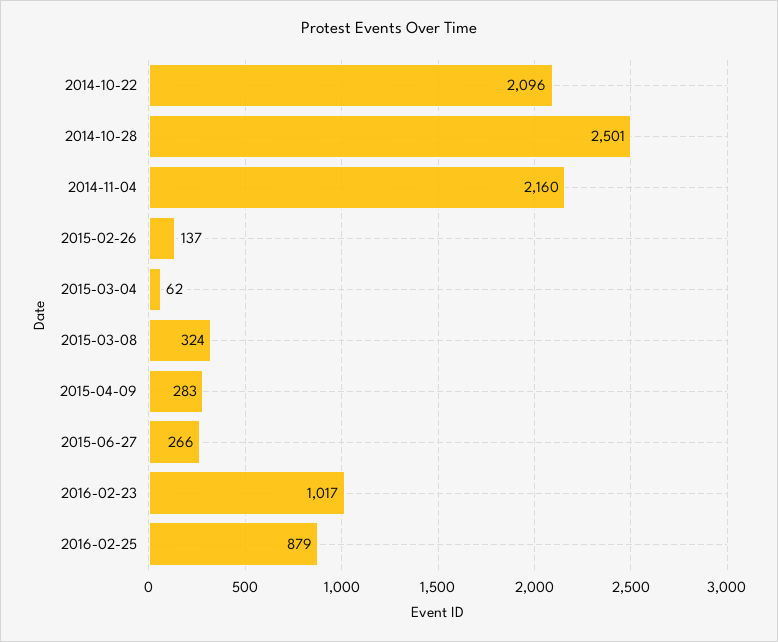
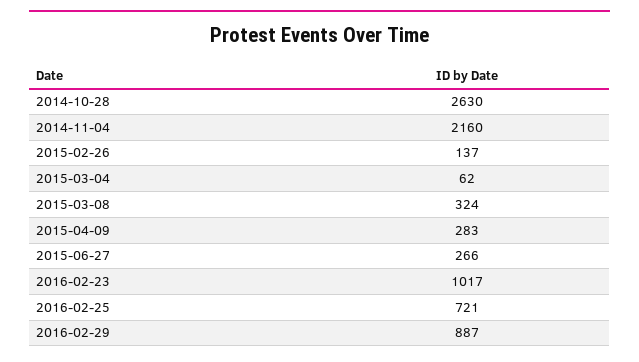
2014-10-22: 2096 -> none
2014-10-28: 2501 -> 2630
2016-02-25: 879 -> 721
2016-02-29: none -> 887

